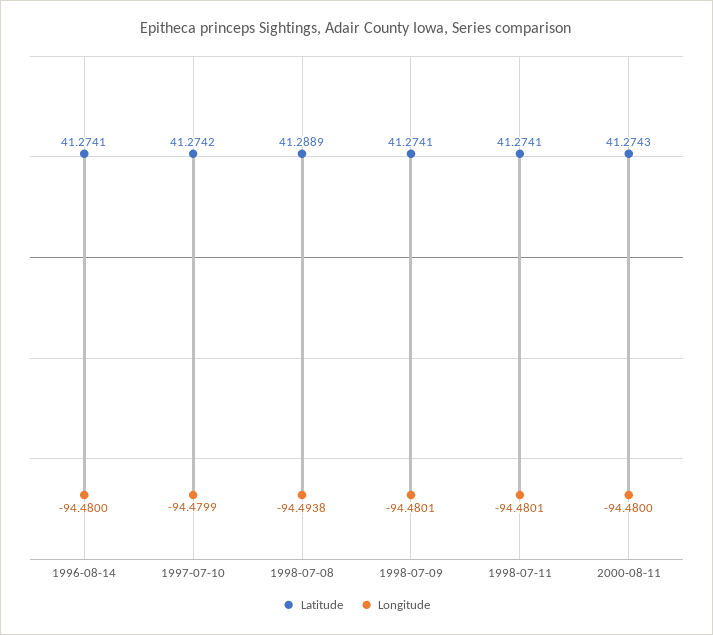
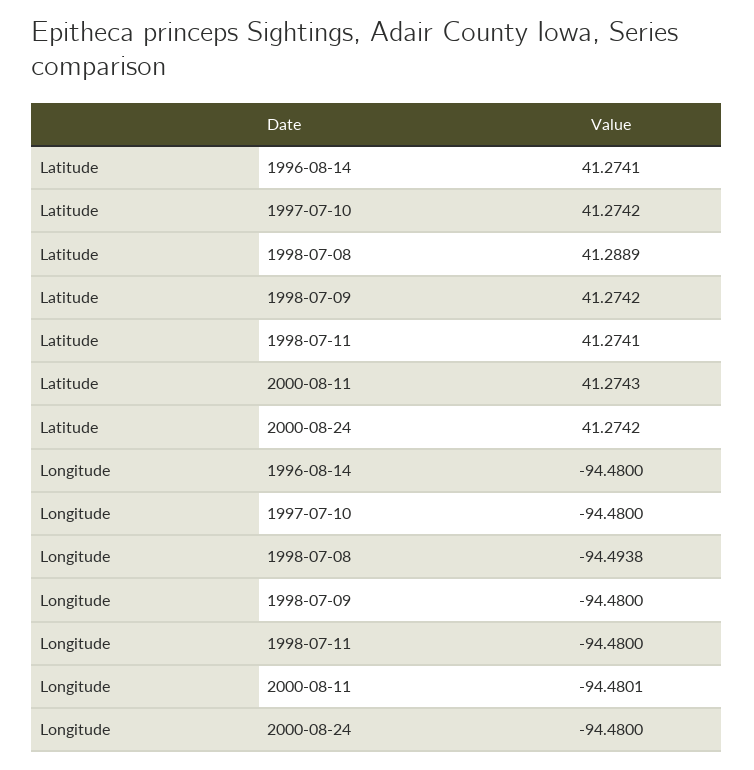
Longitude, 1997-07-10: -94.4799 -> -94.48
Latitude, 1998-07-09: 41.2741 -> 41.2742
Longitude, 1998-07-09: -94.4801 -> -94.48
Longitude, 1998-07-11: -94.4801 -> -94.48
Longitude, 2000-08-11: -94.48 -> -94.4801
Latitude, 2000-08-24: none -> 41.2742
Longitude, 2000-08-24: none -> -94.48

